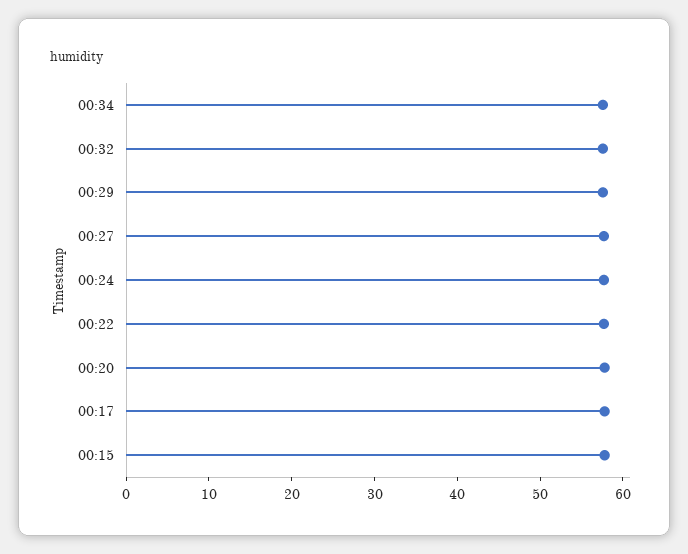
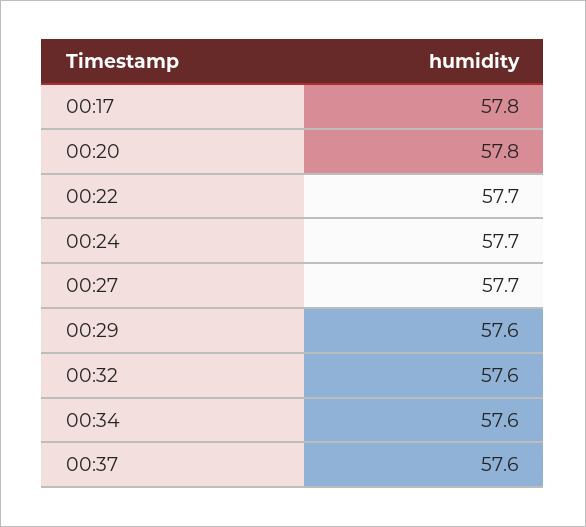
00:15: 58 -> none
00:37: none -> 57.6

